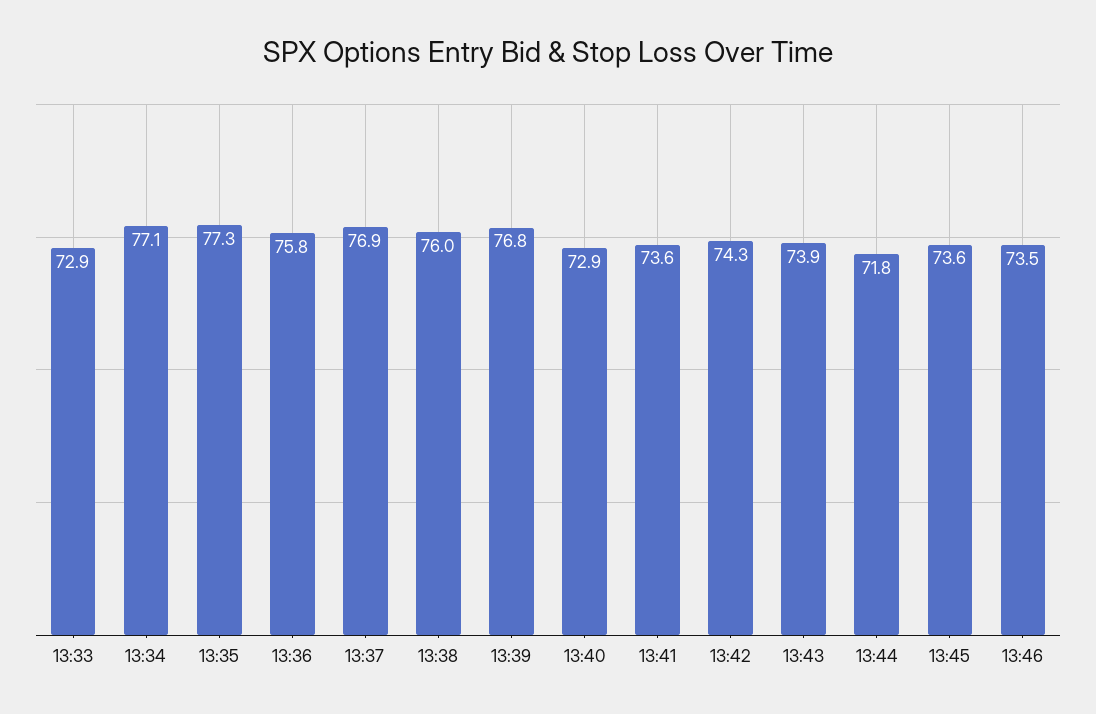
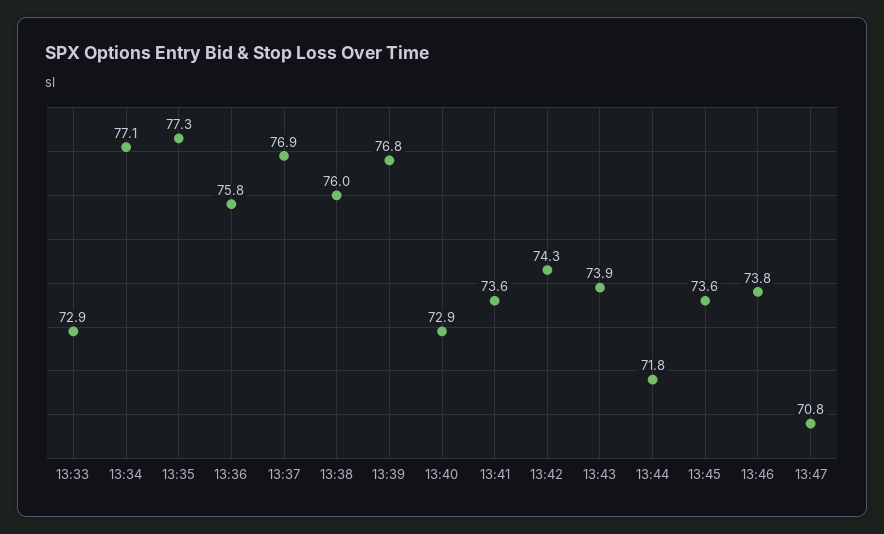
13:46: 73.5 -> 73.8
13:47: none -> 70.8

